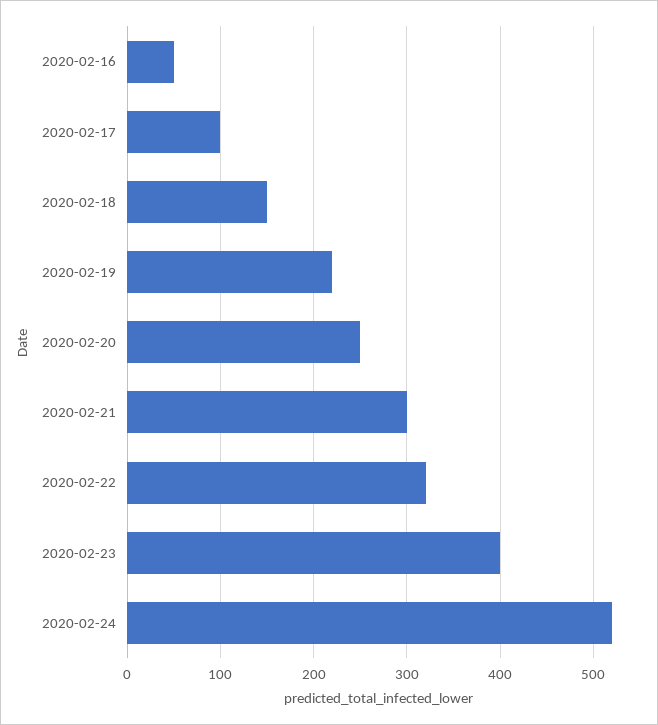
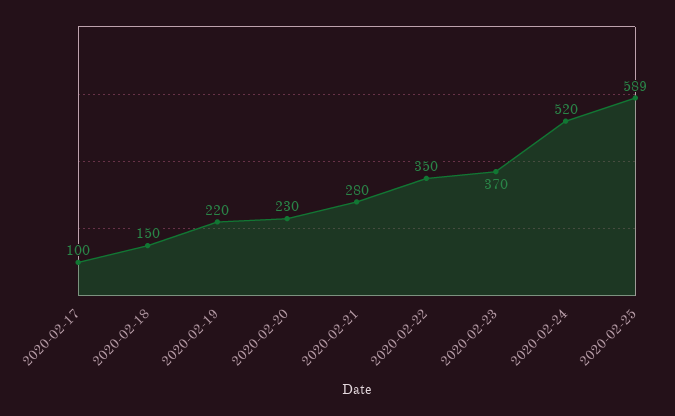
2020-02-16: 50 -> none
2020-02-20: 250 -> 230
2020-02-21: 300 -> 280
2020-02-22: 320 -> 350
2020-02-23: 400 -> 370
2020-02-25: none -> 589

